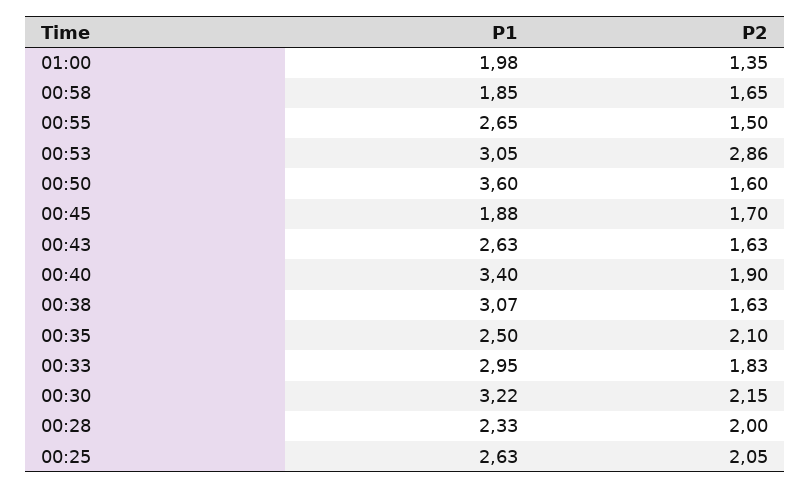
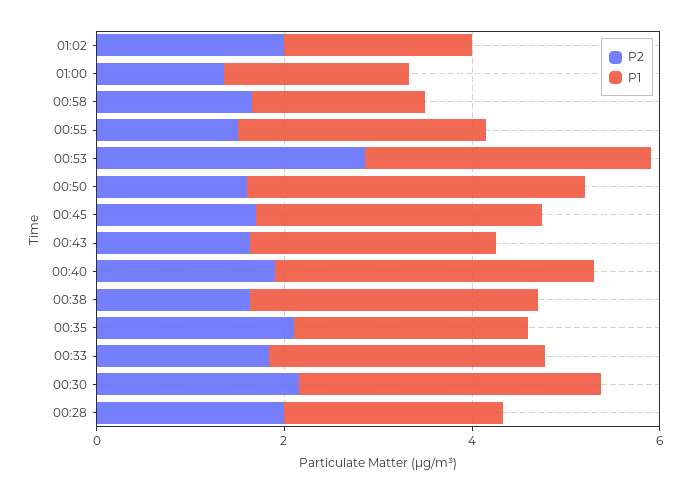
P1, 00:45: 1.88 -> 3
P1, 00:25: 2.63 -> none
P2, 00:25: 2.05 -> none
P2, 01:02: none -> 2
P1, 01:02: none -> 2

